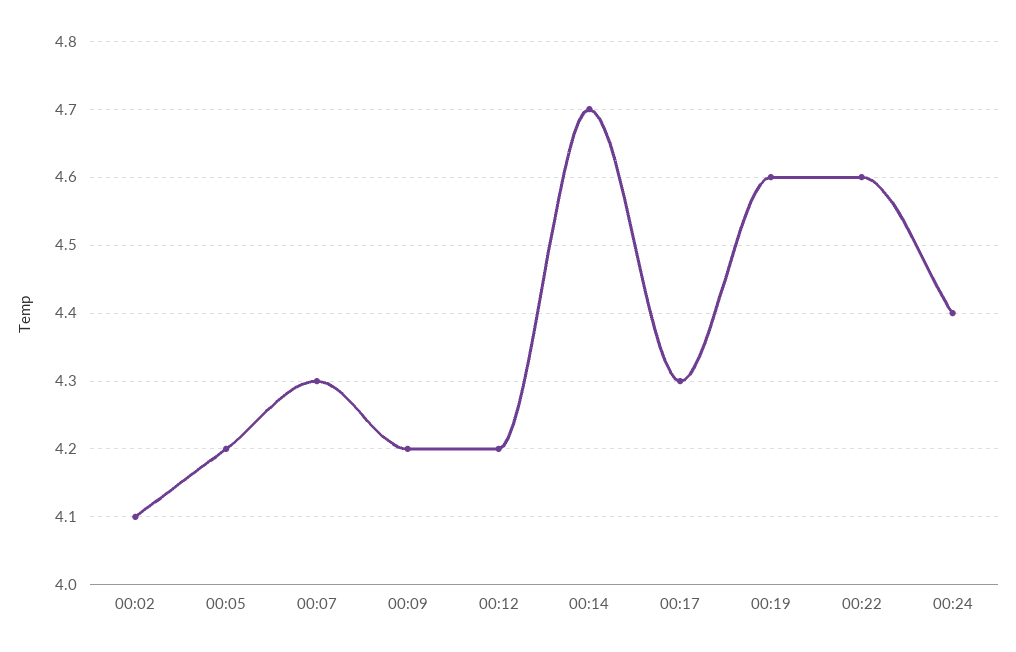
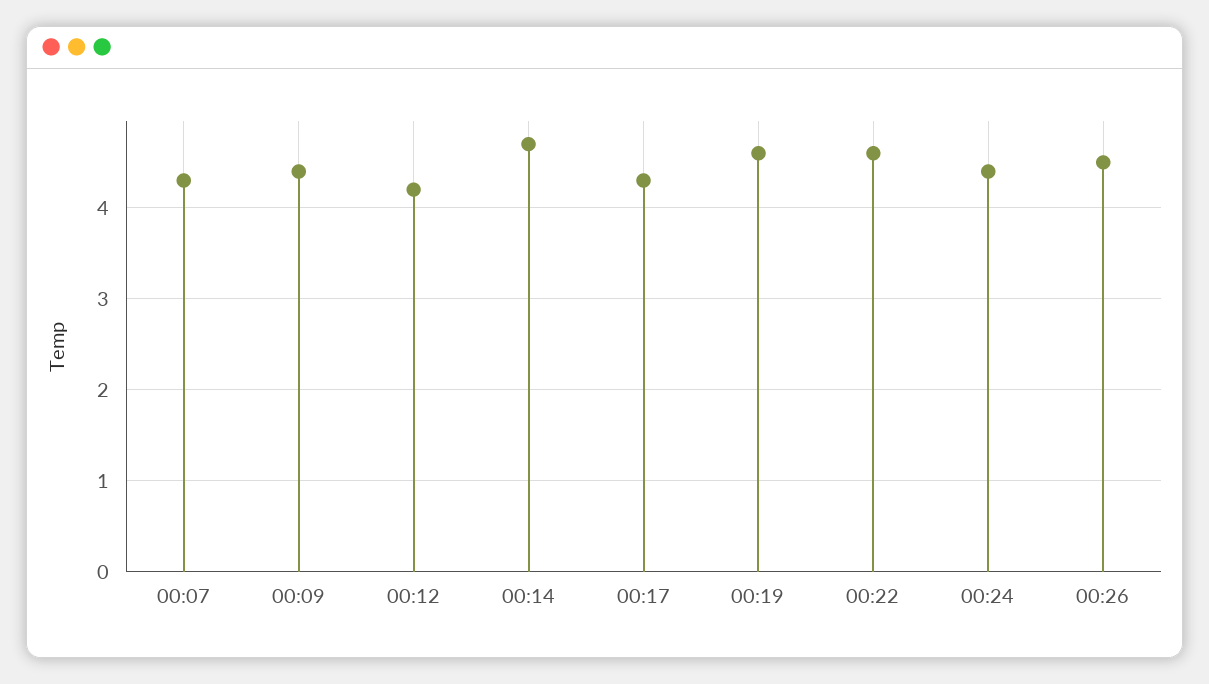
00:02: 4.1 -> none
00:05: 4.2 -> none
00:09: 4.2 -> 4.4
00:26: none -> 4.5

